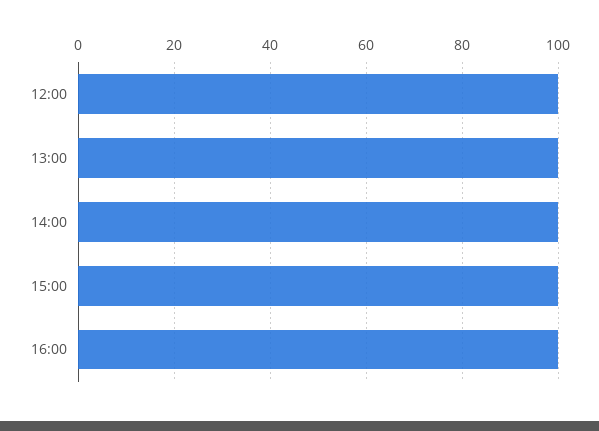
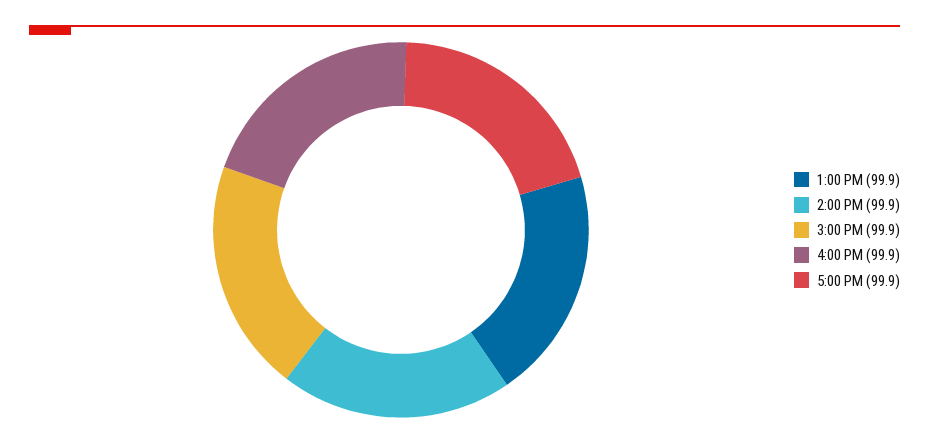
12:00: 100 -> none
5:00 PM: none -> 99.9

